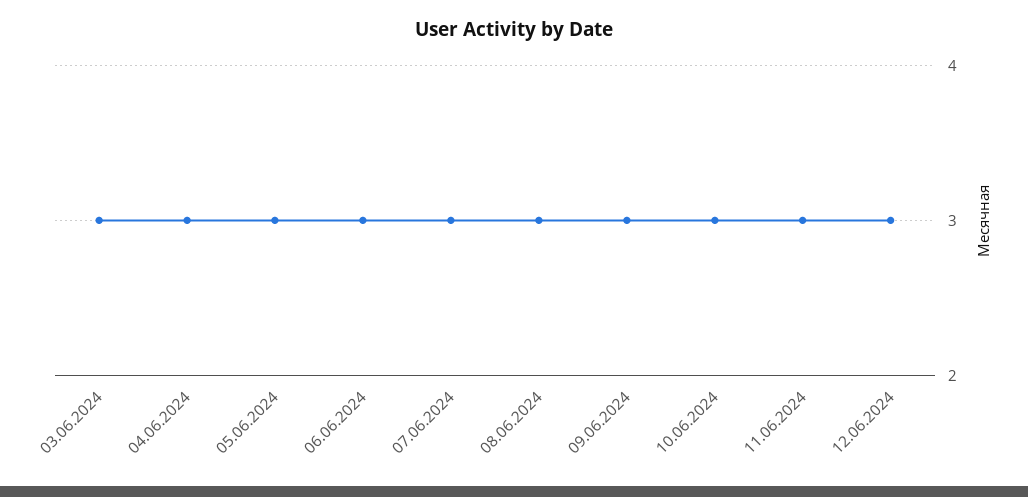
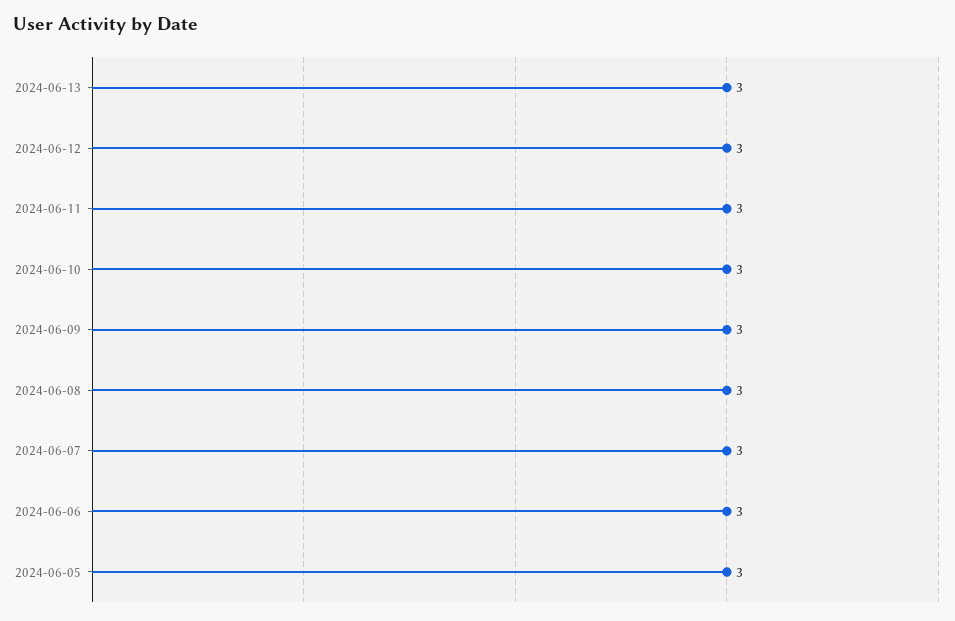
03.06.2024: 3 -> none
04.06.2024: 3 -> none
2024-06-13: none -> 3

